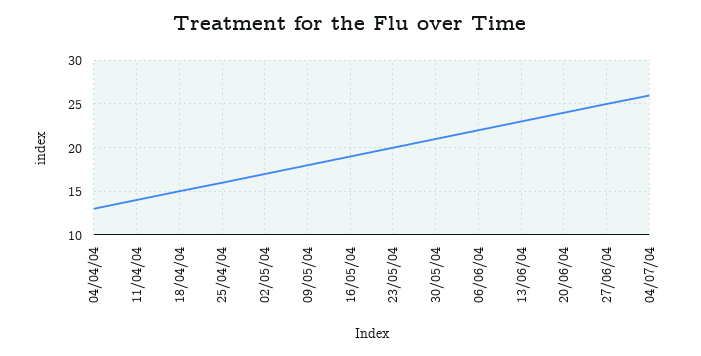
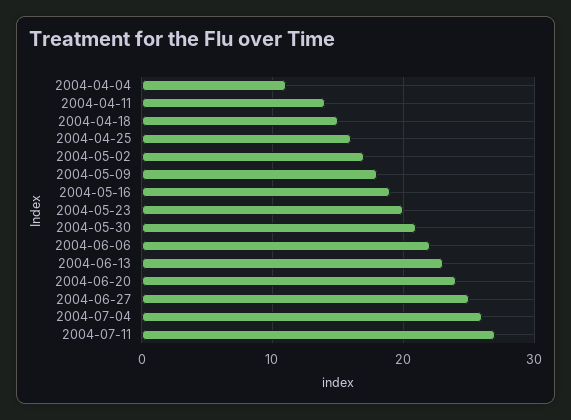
04/04/04: 13 -> 11
2004-07-11: none -> 27

